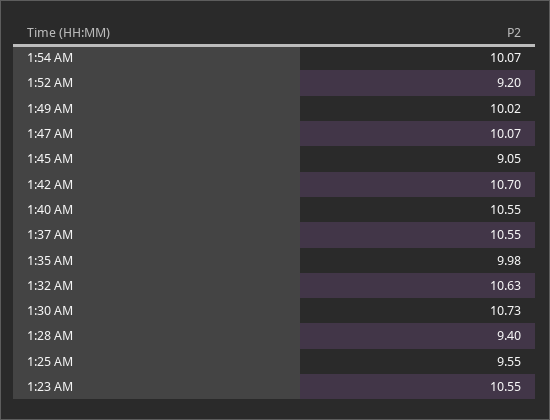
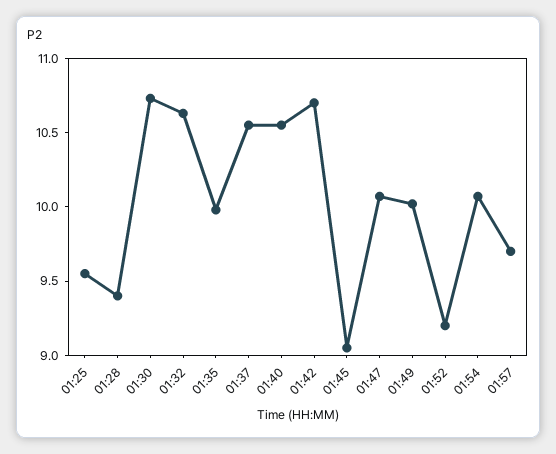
1:23 AM: 10.55 -> none
01:57: none -> 9.7

